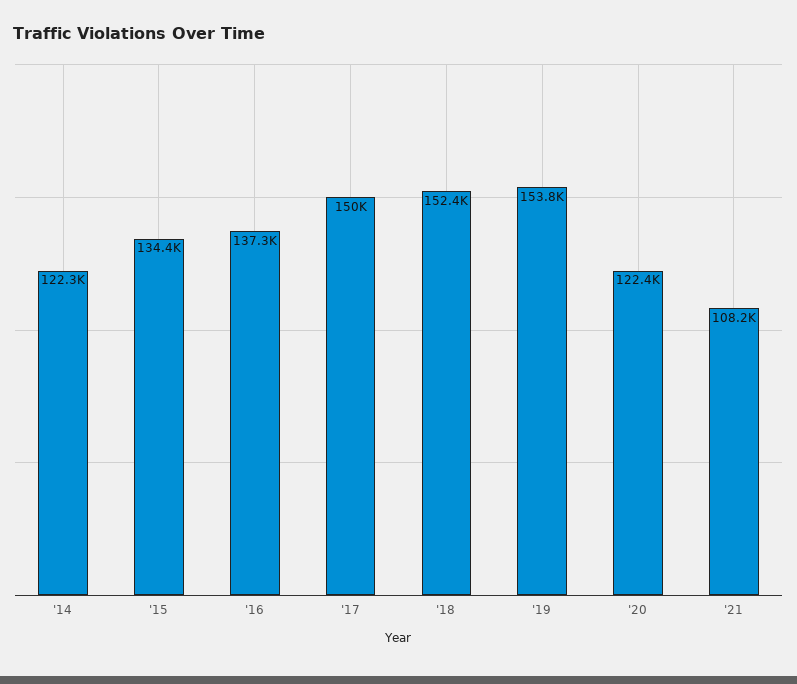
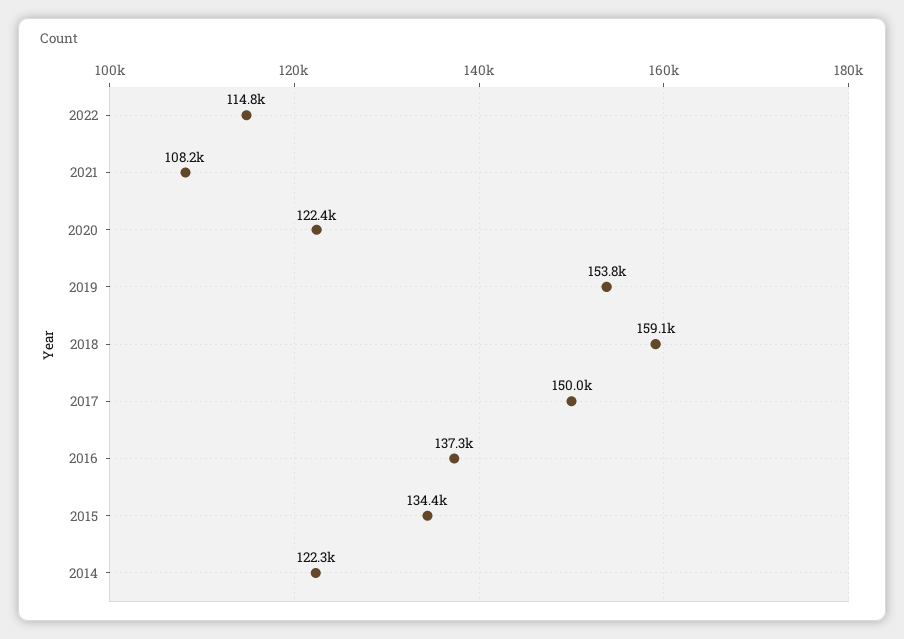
'18: 152400 -> 159100
2022: none -> 114800

